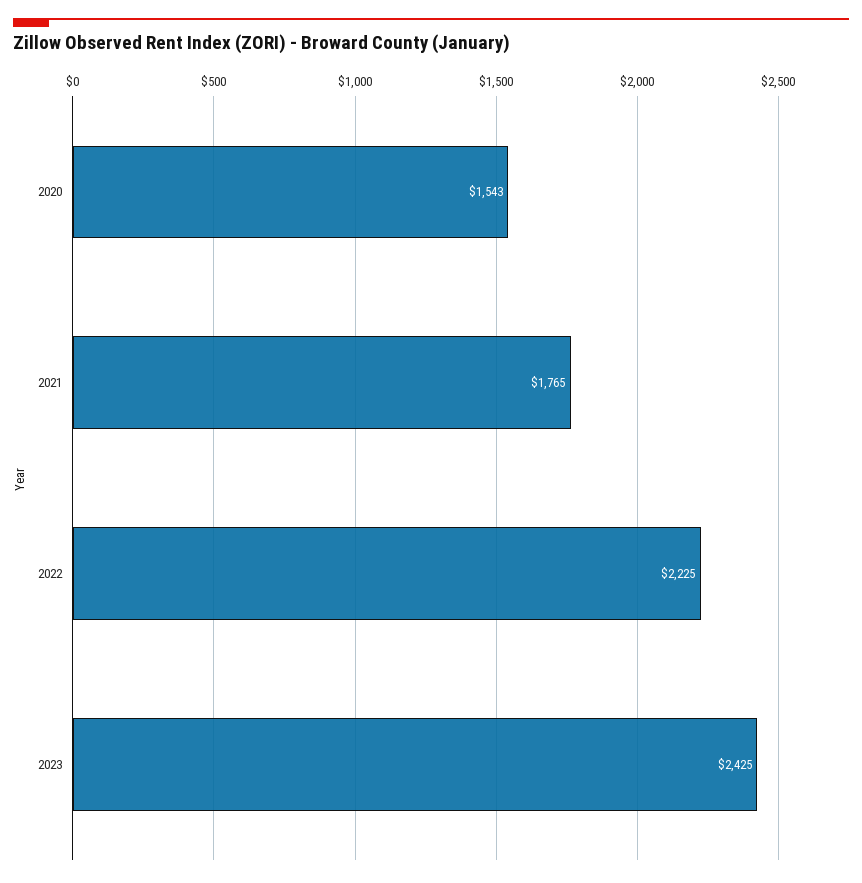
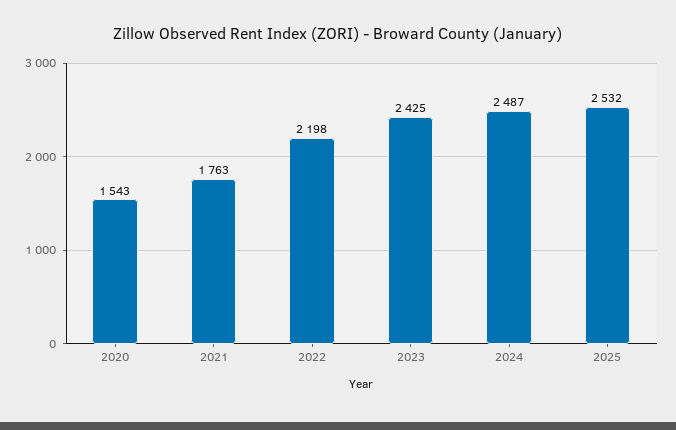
2021: 1765 -> 1763
2022: 2225 -> 2198
2024: none -> 2487
2025: none -> 2532

